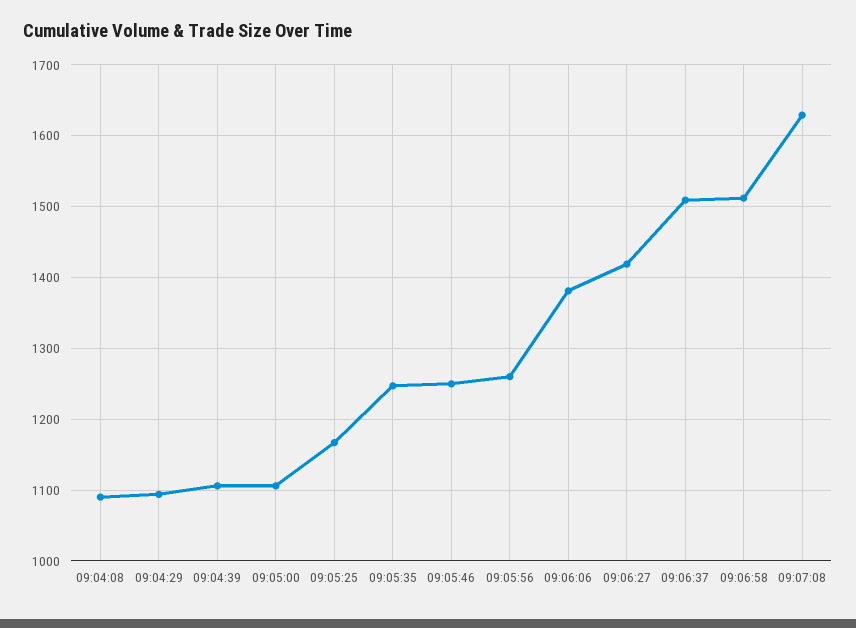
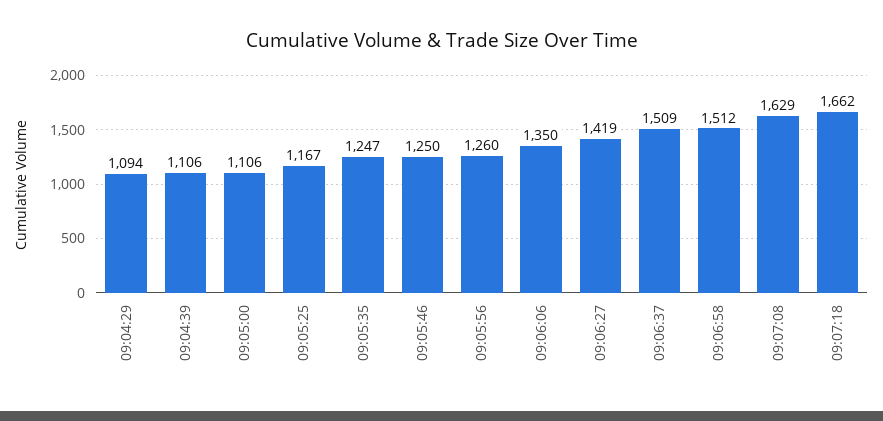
09:04:08: 1090 -> none
09:06:06: 1380 -> 1350
09:07:18: none -> 1662

